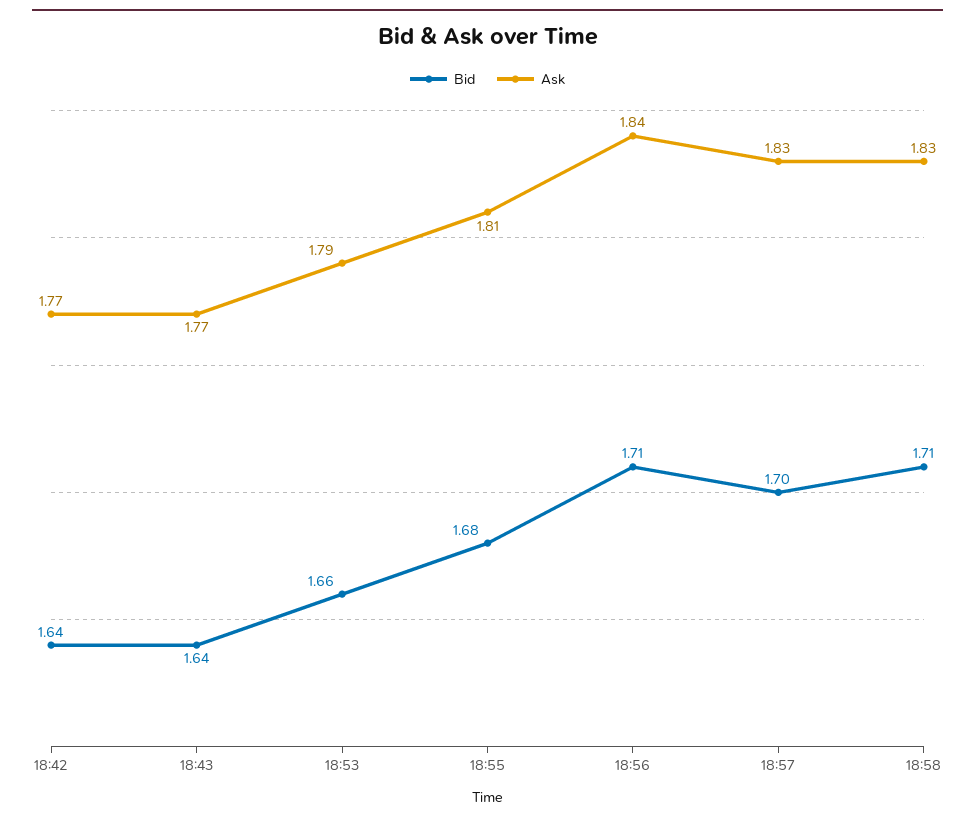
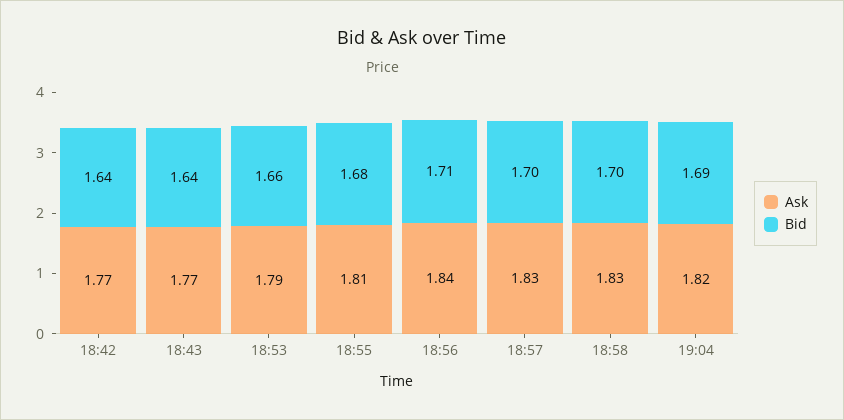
Bid, 18:58: 1.71 -> 1.7
Ask, 19:04: none -> 1.82
Bid, 19:04: none -> 1.69

